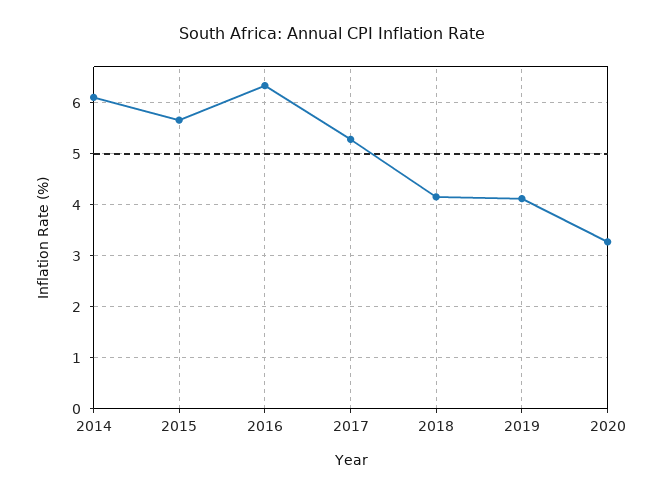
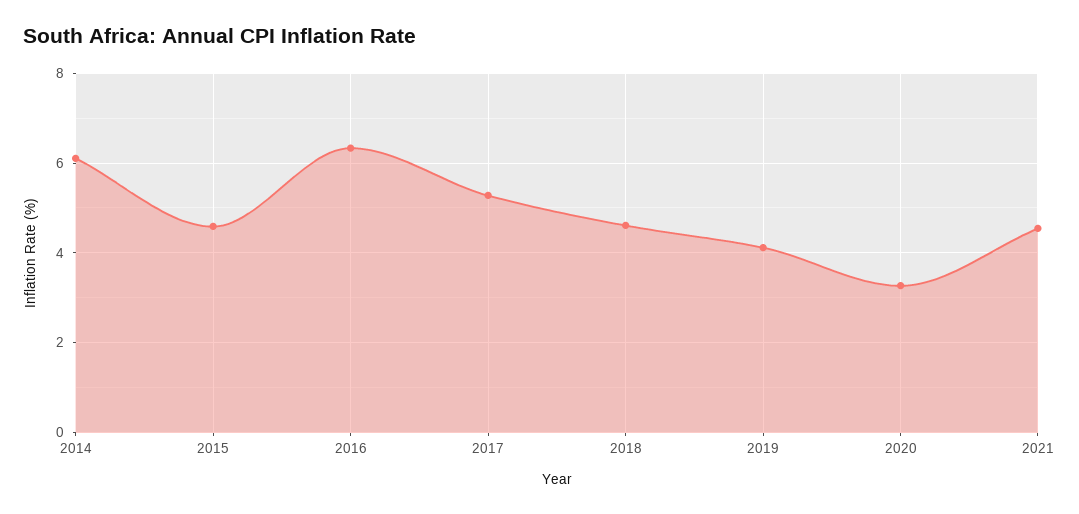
2015: 5.6 -> 4.6
2018: 4.2 -> 4.6
2021: none -> 4.6

